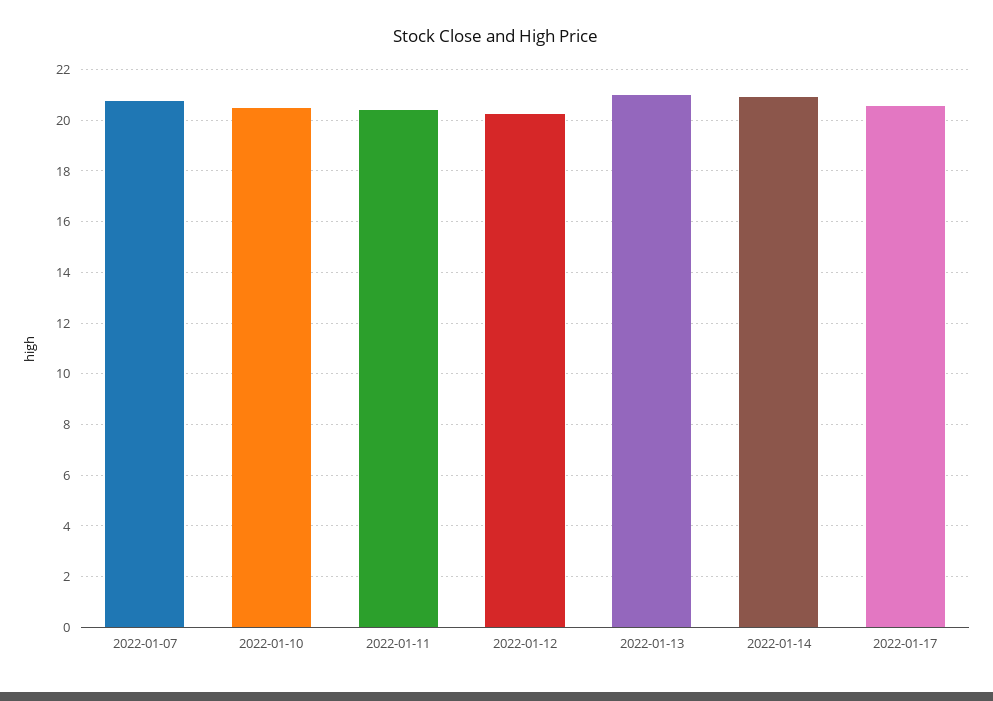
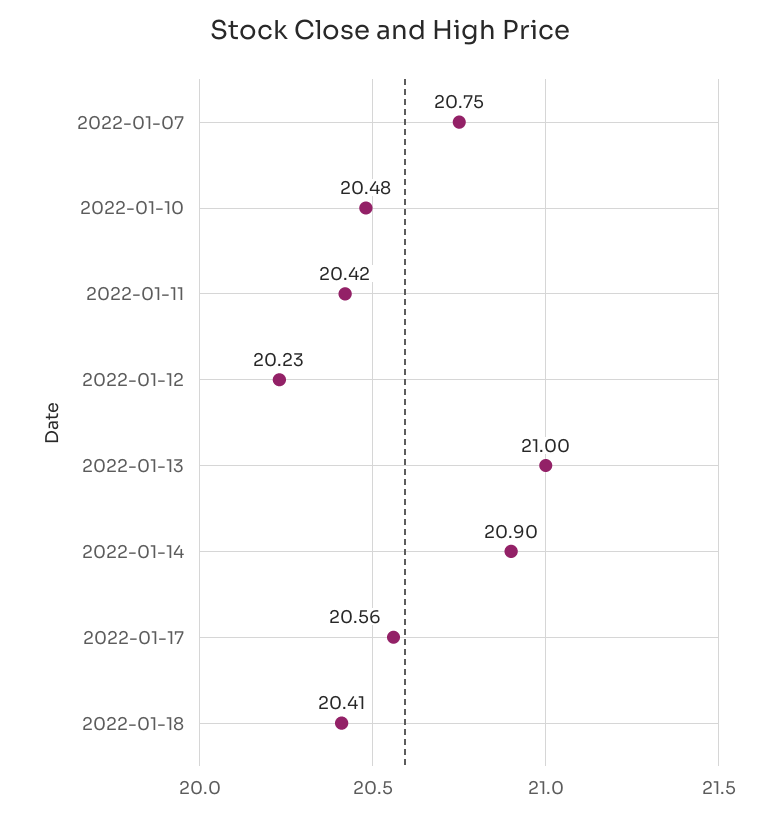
2022-01-18: none -> 20.41

